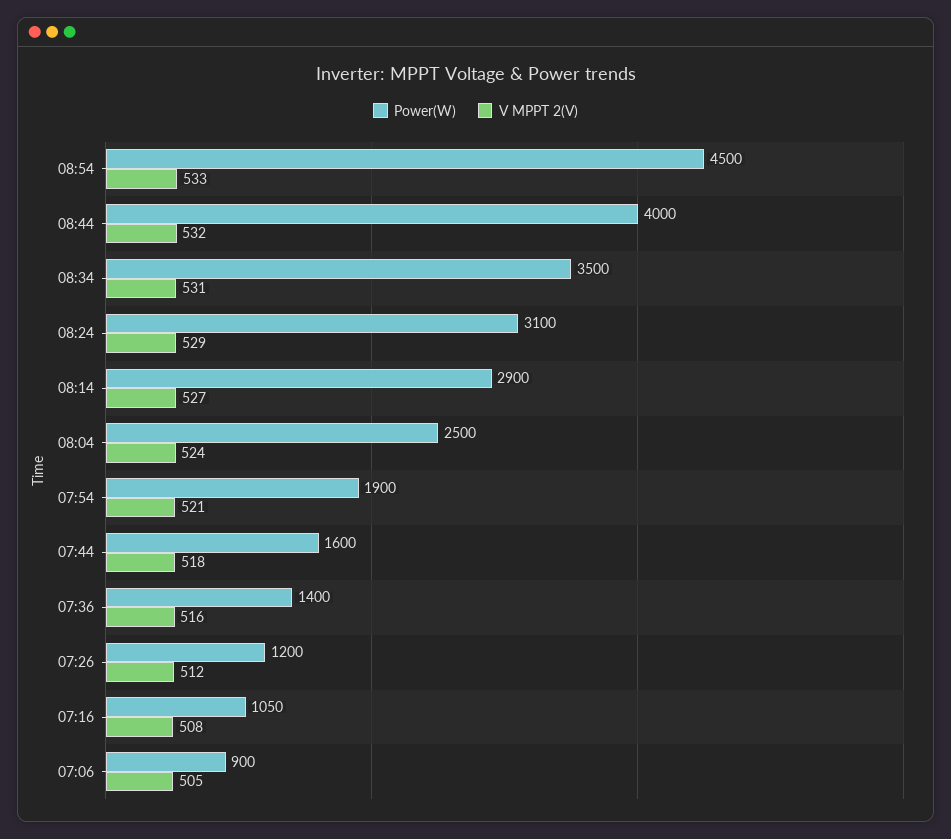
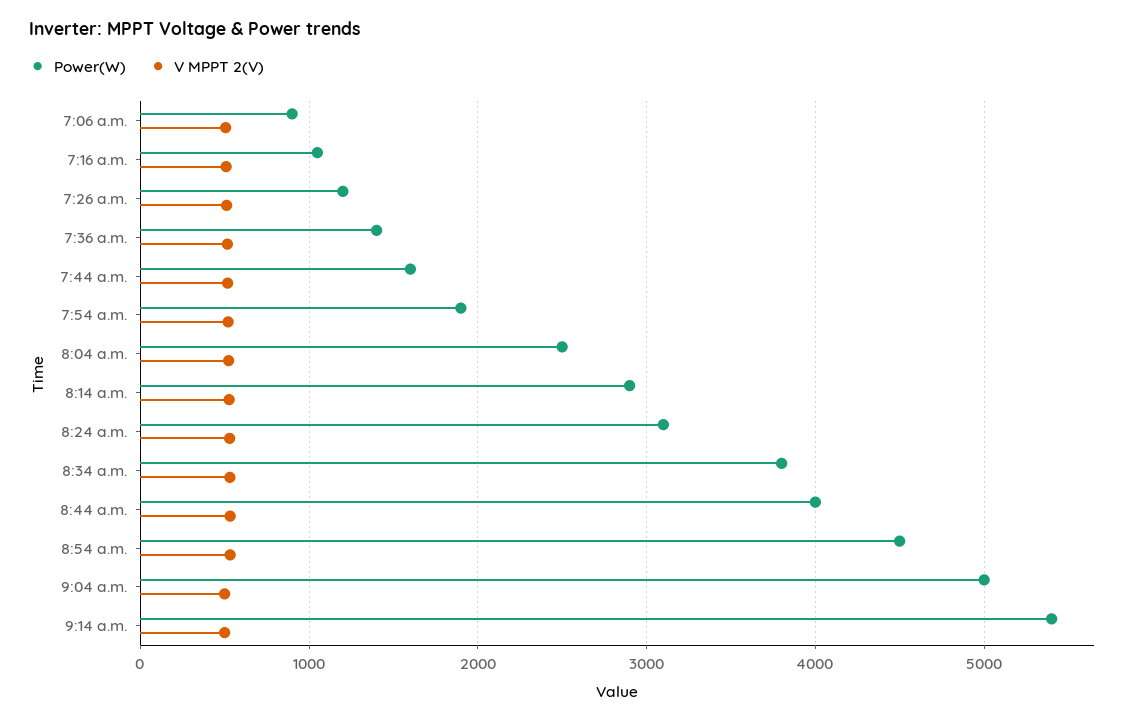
Power(W), 08:34: 3500 -> 3800
Power(W), 9:04 a.m.: none -> 5000
V MPPT 2(V), 9:04 a.m.: none -> 500
Power(W), 9:14 a.m.: none -> 5400
V MPPT 2(V), 9:14 a.m.: none -> 500

